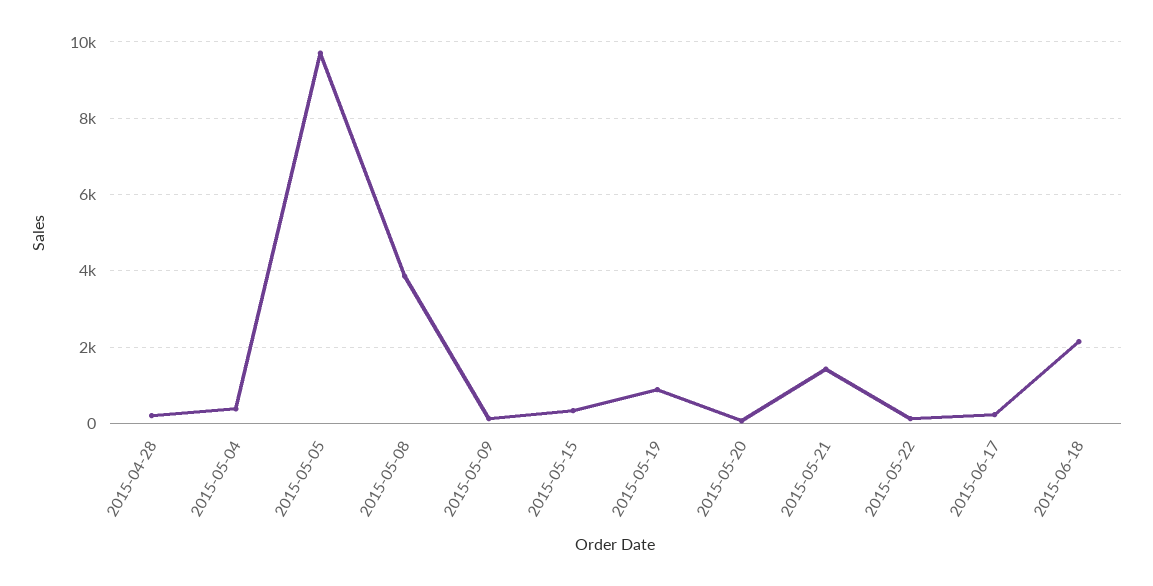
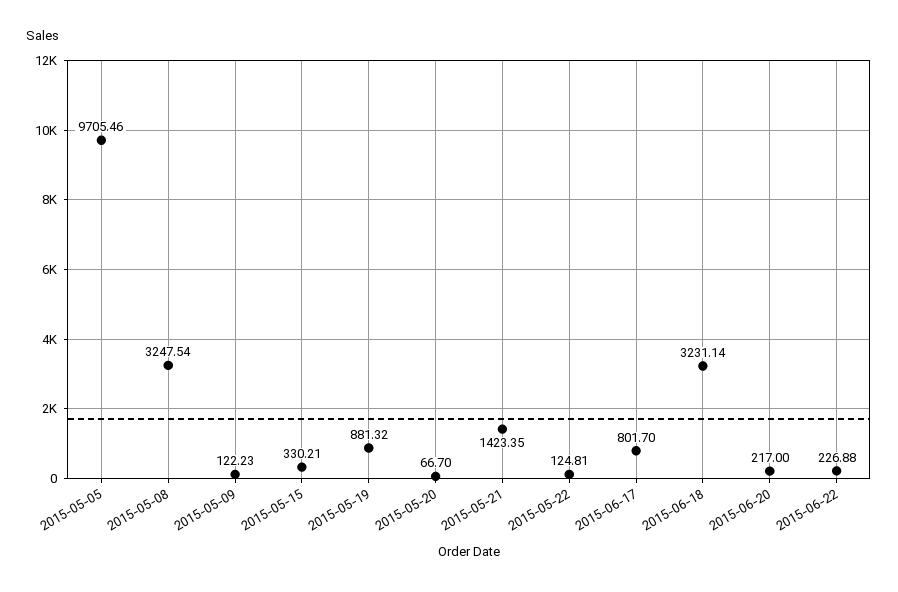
2015-04-28: 200 -> none
2015-05-04: 400 -> none
2015-05-08: 3800 -> 3247.54
2015-06-17: 200 -> 801.7
2015-06-18: 2200 -> 3231.14
2015-06-20: none -> 217
2015-06-22: none -> 226.88

